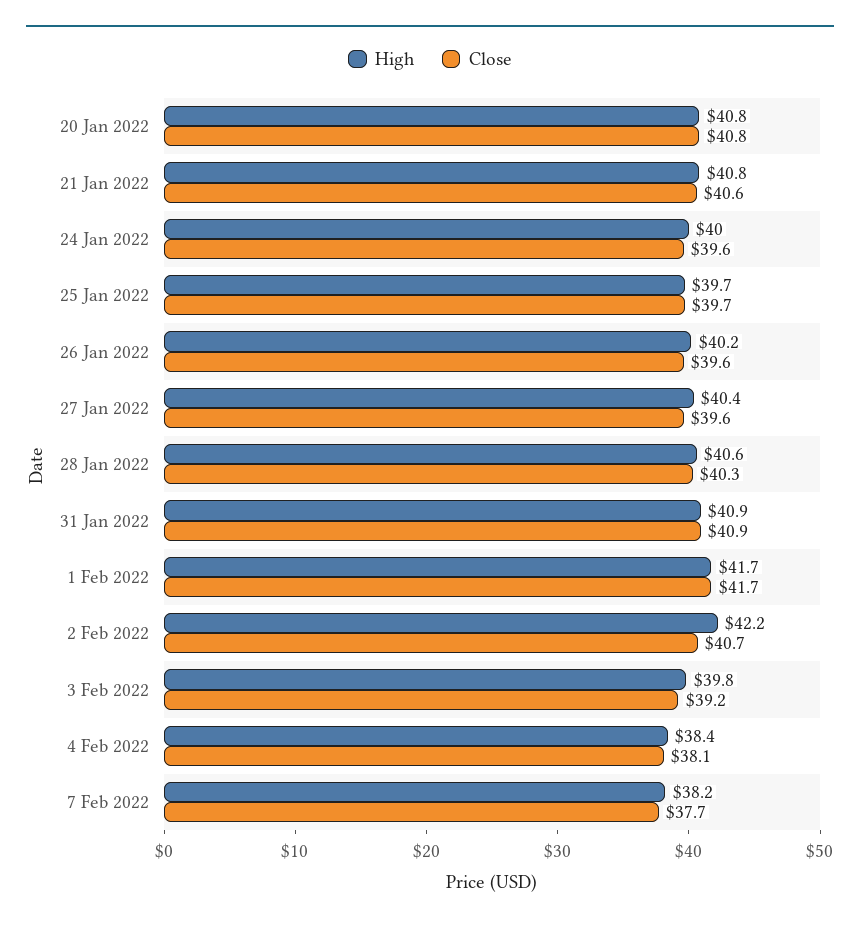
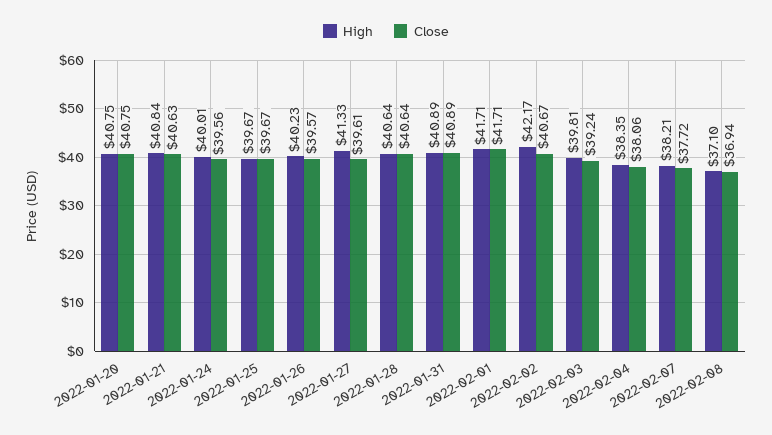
High, 27 Jan 2022: 40.4 -> 41.33
Close, 28 Jan 2022: 40.3 -> 40.64
High, 2022-02-08: none -> 37.1
Close, 2022-02-08: none -> 36.94

